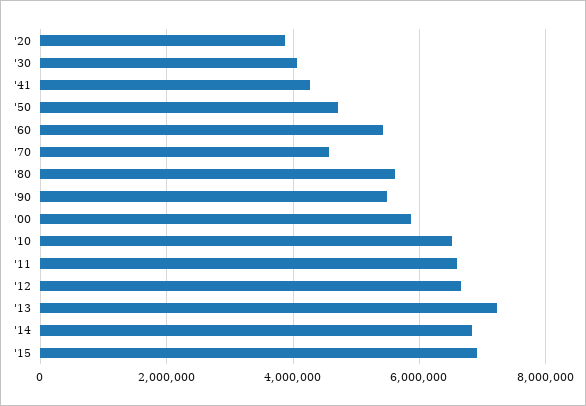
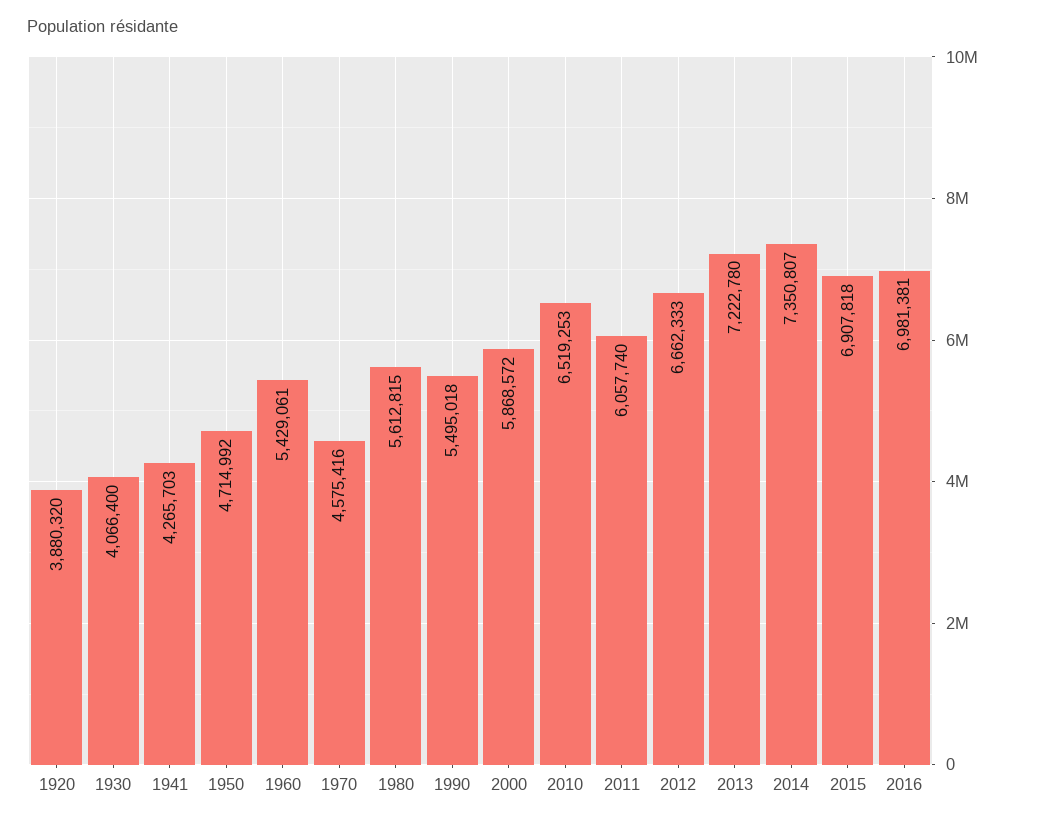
'11: 6600000 -> 6057740
'14: 6800000 -> 7350807
2016: none -> 6981381

